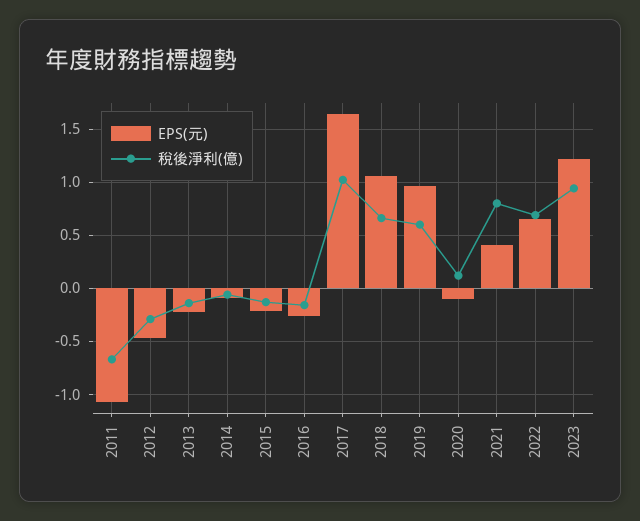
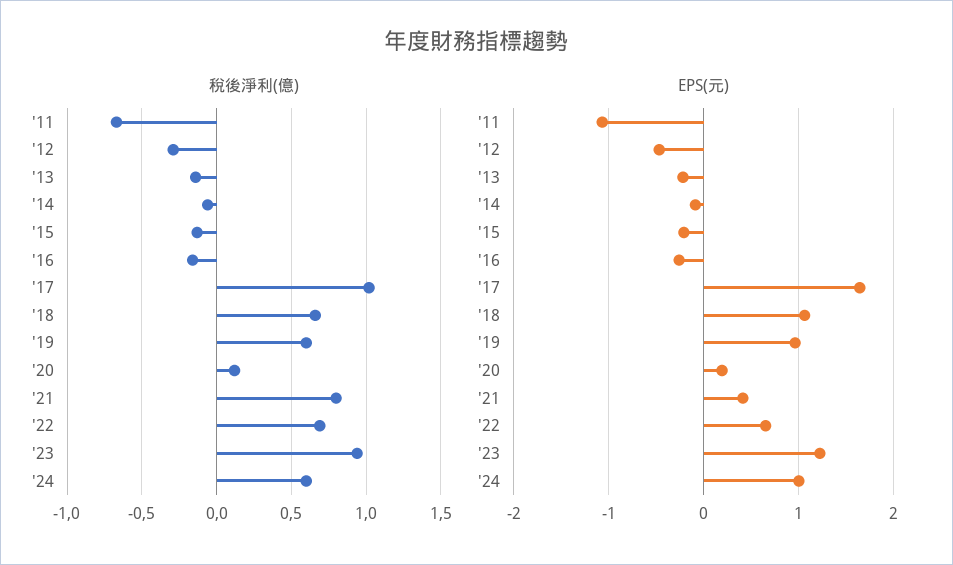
EPS(元), 2020: -0.1 -> 0.2
稅後淨利(億), '24: none -> 0.6
EPS(元), '24: none -> 1

